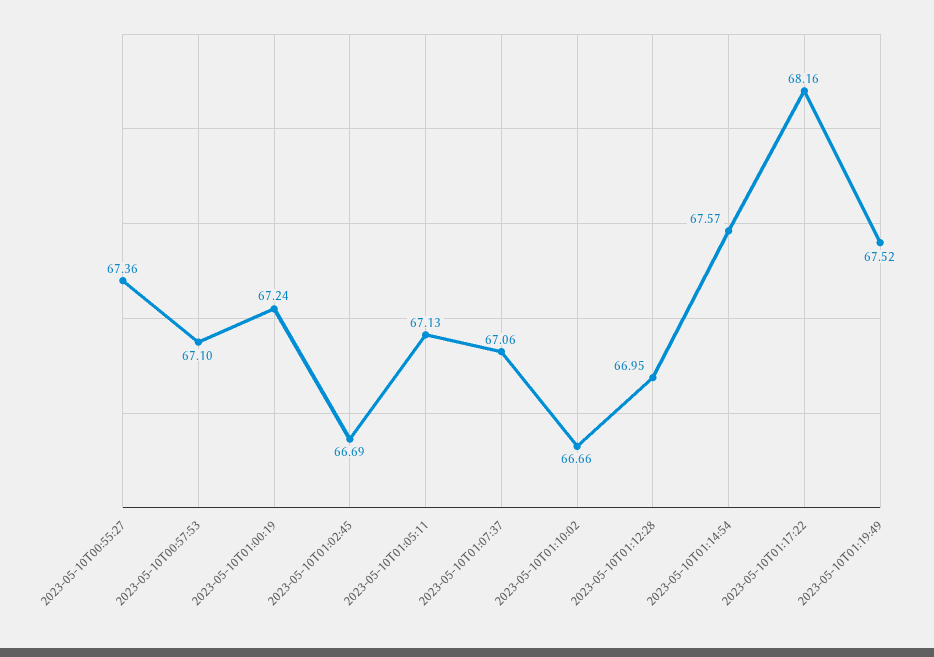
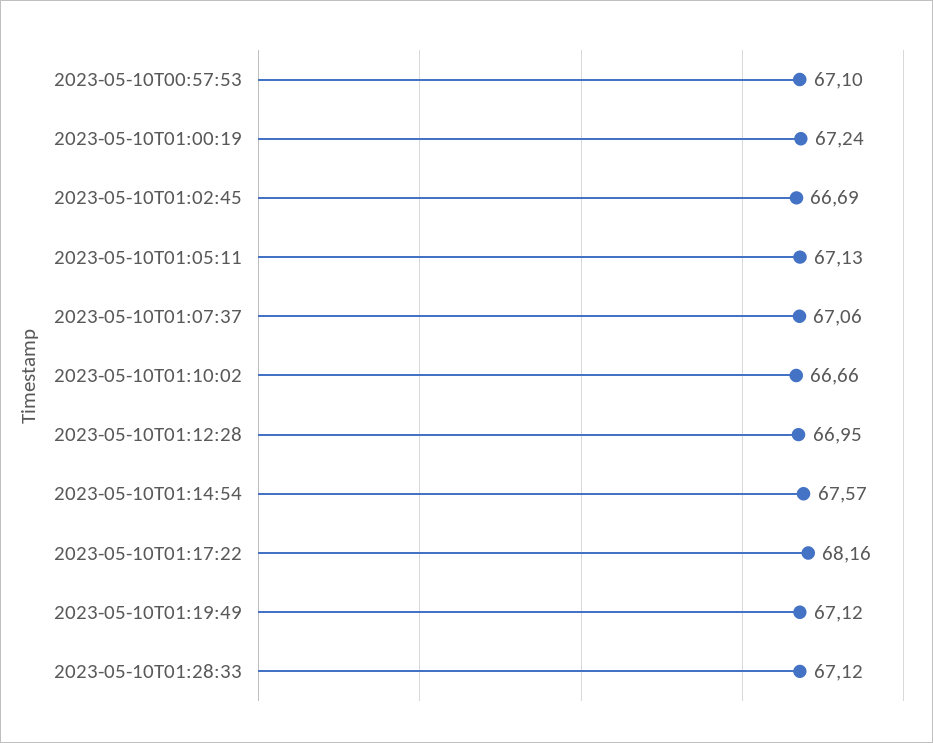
2023-05-10T00:55:27: 67.36 -> none
2023-05-10T01:19:49: 67.52 -> 67.12
2023-05-10T01:28:33: none -> 67.12

